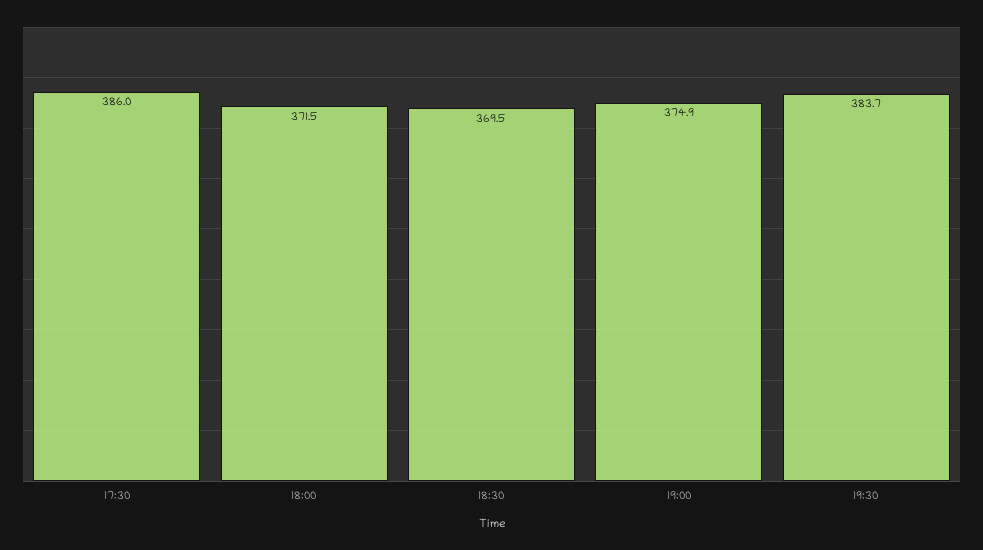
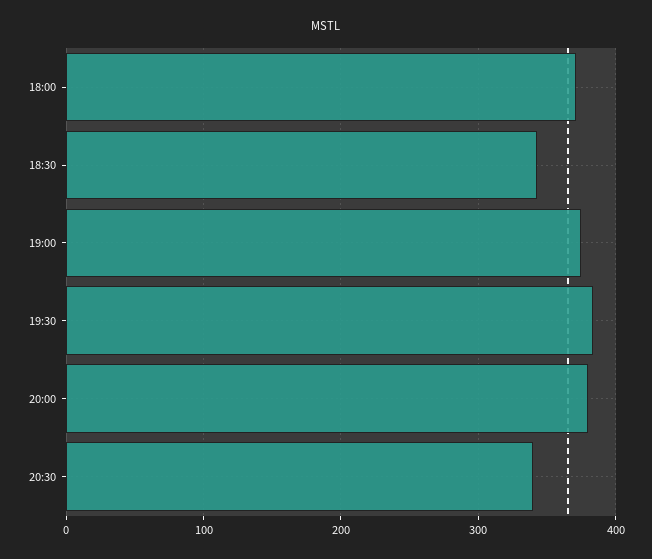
17:30: 386 -> none
18:30: 369.5 -> 340
20:00: none -> 380
20:30: none -> 340

